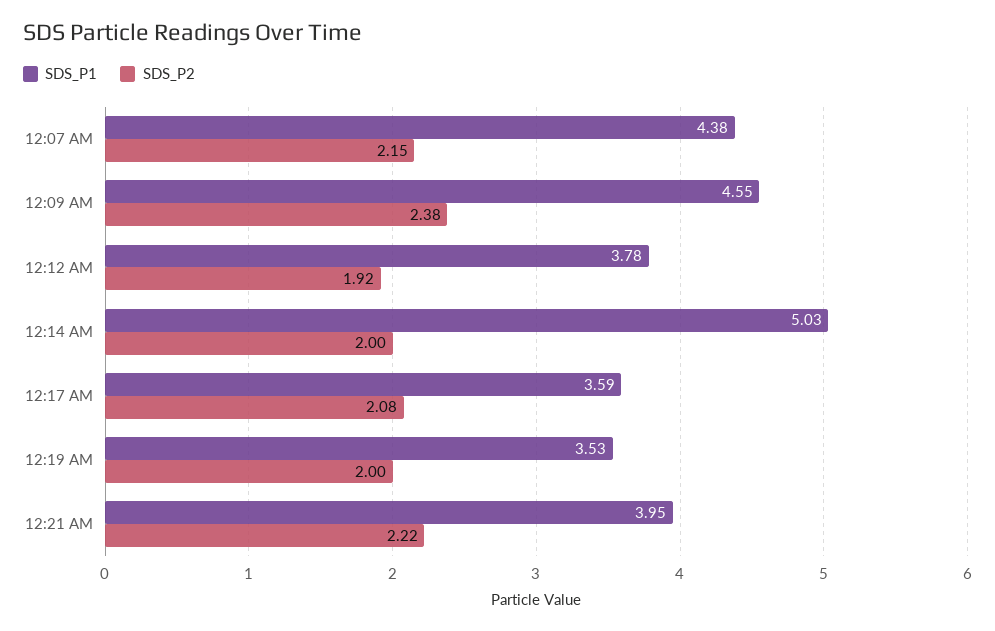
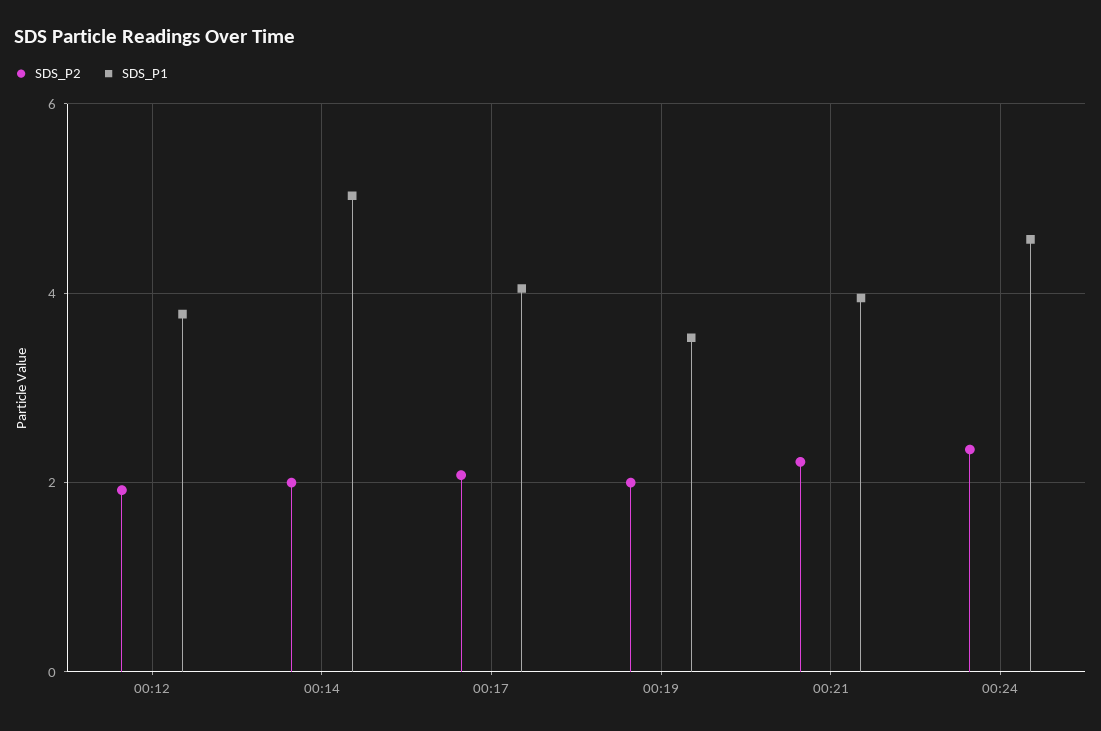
SDS_P1, 12:07 AM: 4.38 -> none
SDS_P2, 12:07 AM: 2.15 -> none
SDS_P1, 12:09 AM: 4.55 -> none
SDS_P2, 12:09 AM: 2.38 -> none
SDS_P1, 12:17 AM: 3.59 -> 4
SDS_P2, 00:24: none -> 2.4
SDS_P1, 00:24: none -> 4.6

